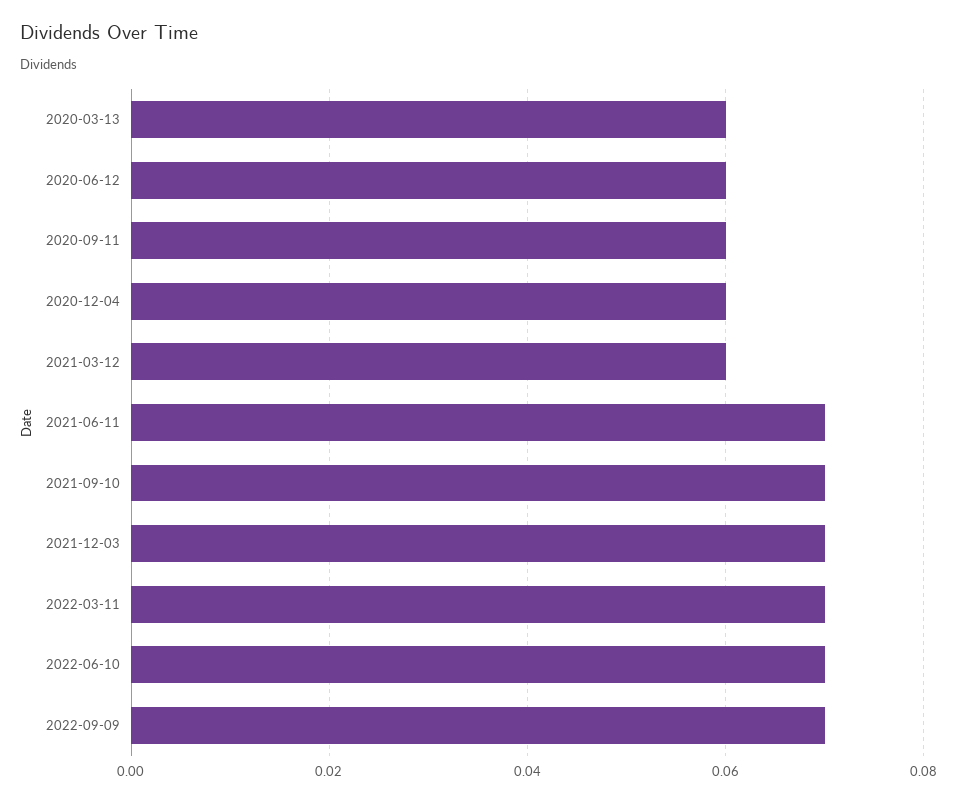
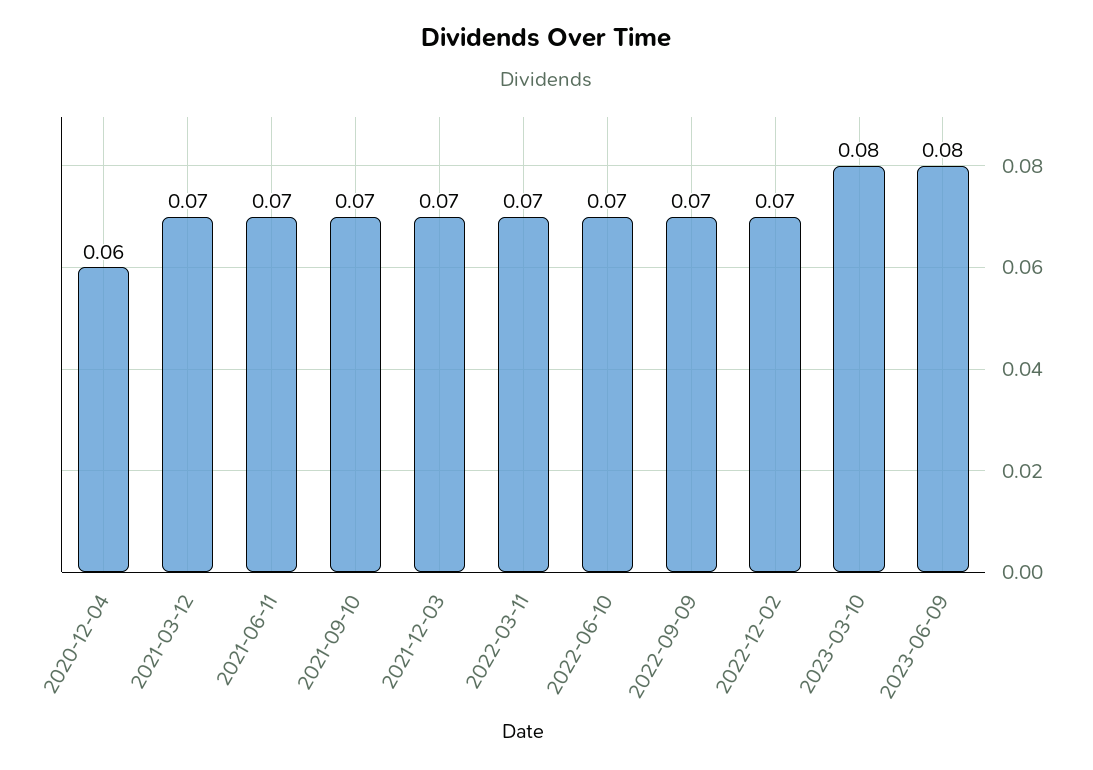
2020-03-13: 0.06 -> none
2020-06-12: 0.06 -> none
2020-09-11: 0.06 -> none
2021-03-12: 0.06 -> 0.07
2022-12-02: none -> 0.07
2023-03-10: none -> 0.08
2023-06-09: none -> 0.08

